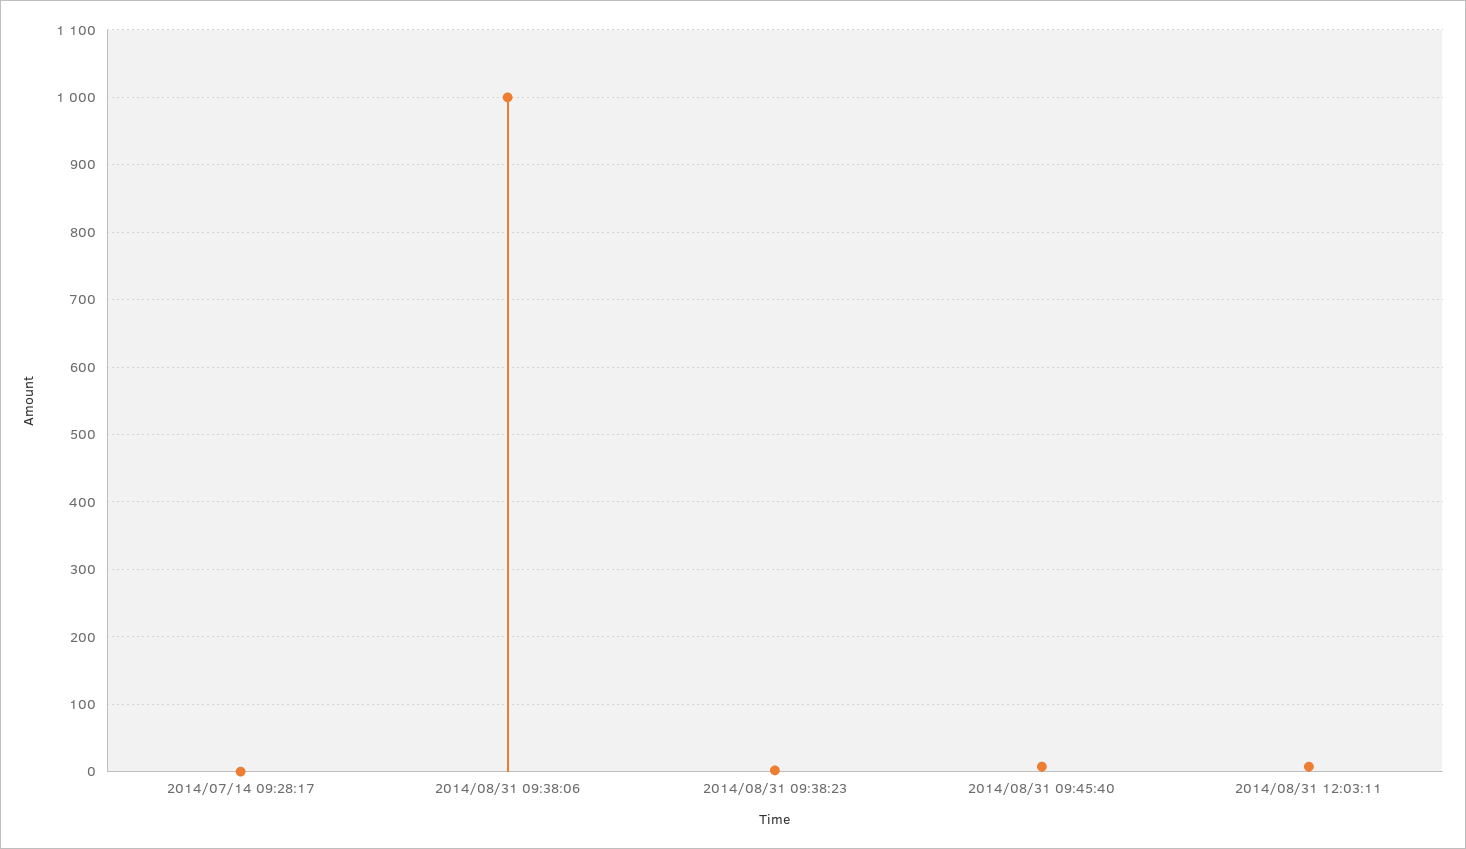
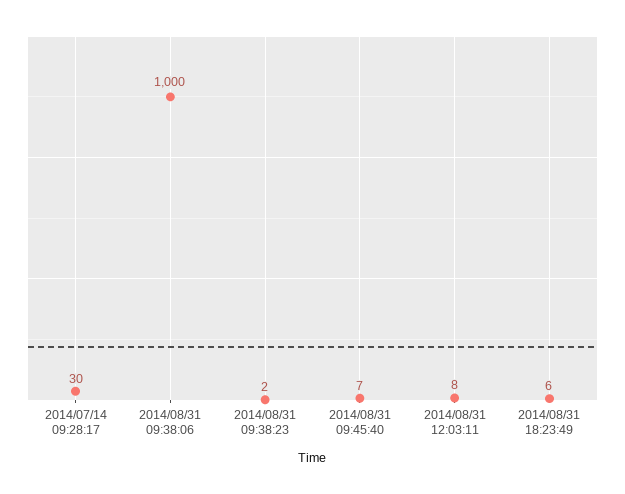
2014/07/14 09:28:17: 0 -> 30
2014/08/31 18:23:49: none -> 6

